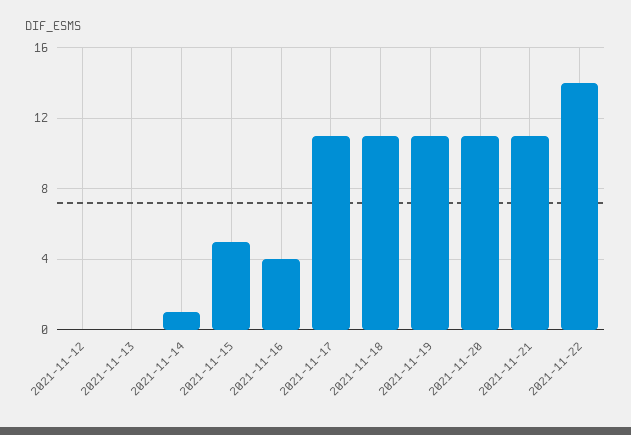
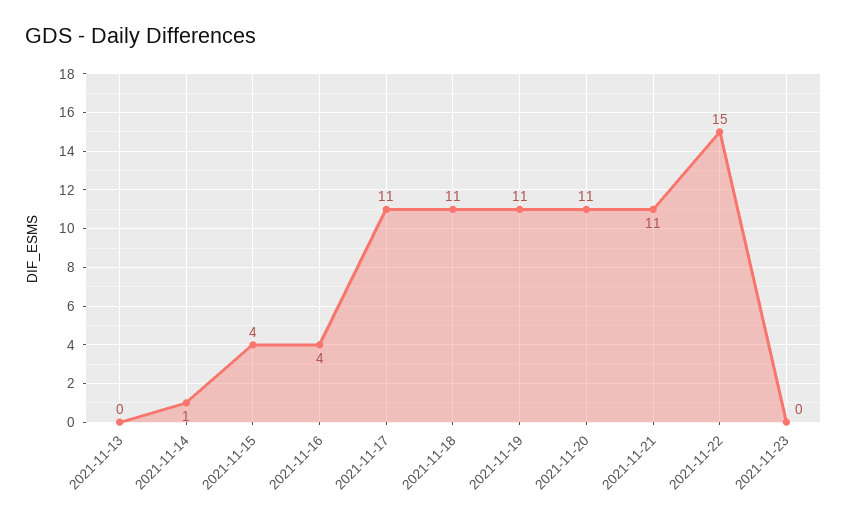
2021-11-12: 0 -> none
2021-11-15: 5 -> 4
2021-11-22: 14 -> 15
2021-11-23: none -> 0

